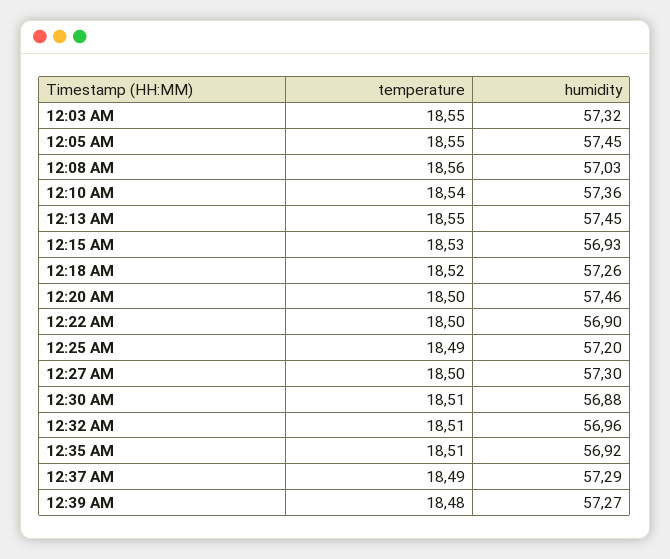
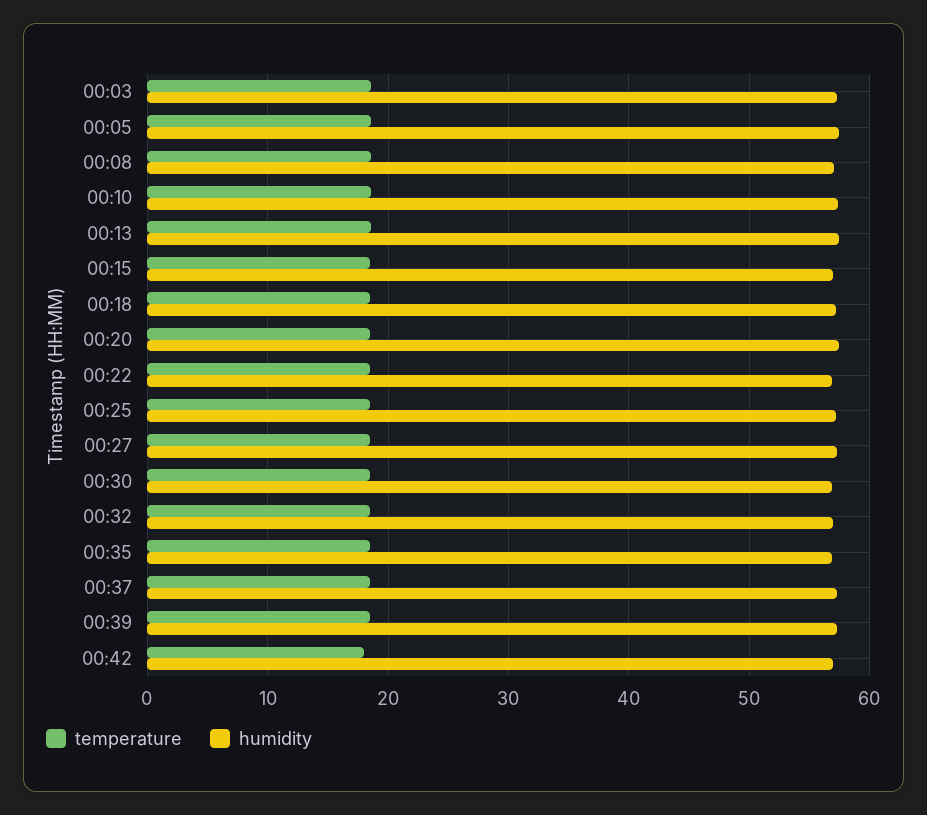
temperature, 00:42: none -> 18
humidity, 00:42: none -> 57

